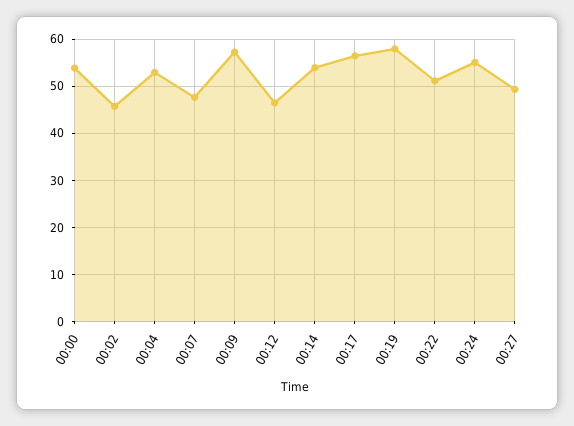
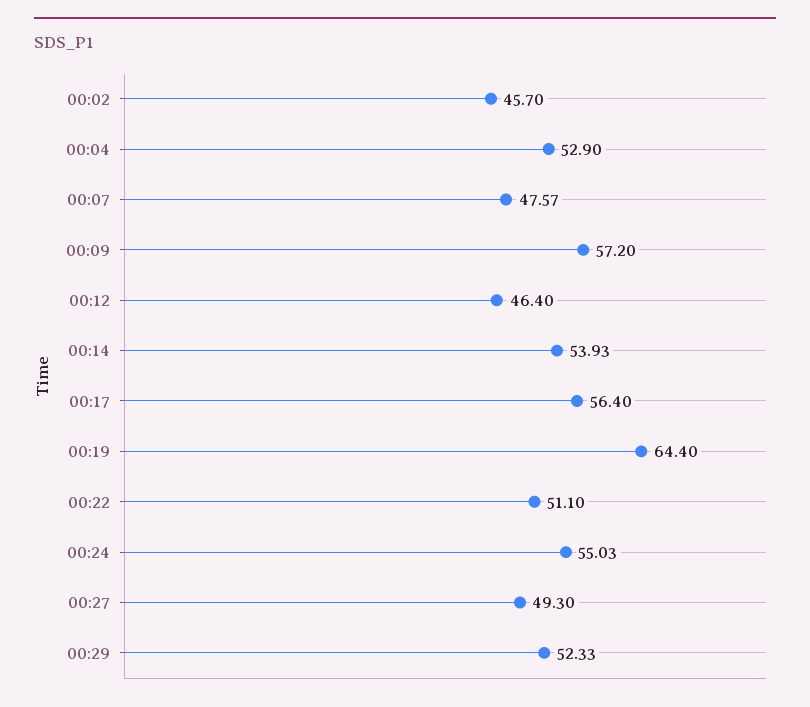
00:00: 54 -> none
00:19: 58 -> 64.4
00:29: none -> 52.33

